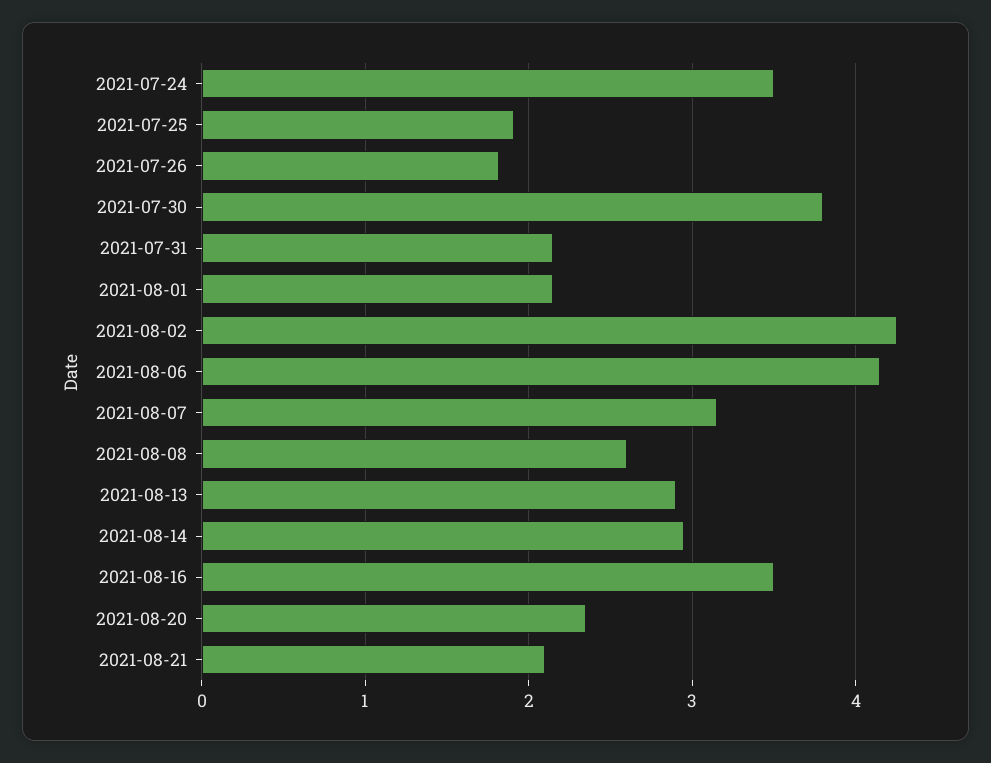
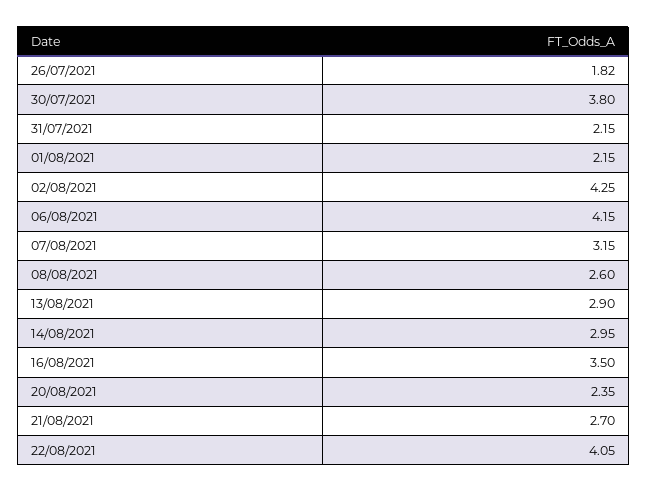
2021-07-24: 3.5 -> none
2021-07-25: 1.9 -> none
2021-08-21: 2.1 -> 2.7
22/08/2021: none -> 4.05

